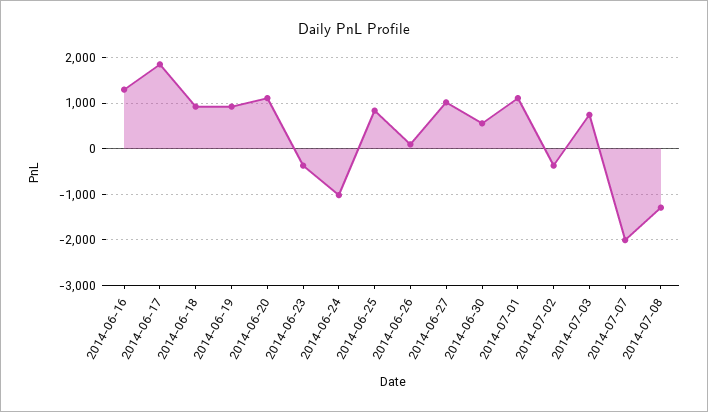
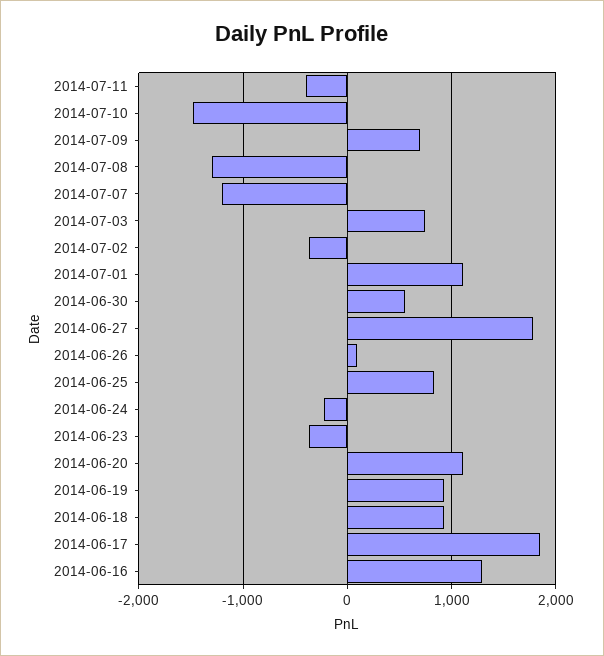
2014-06-24: -1000 -> -200
2014-06-27: 1000 -> 1800
2014-07-07: -2000 -> -1200
2014-07-11: none -> -400
2014-07-10: none -> -1500
2014-07-09: none -> 700

